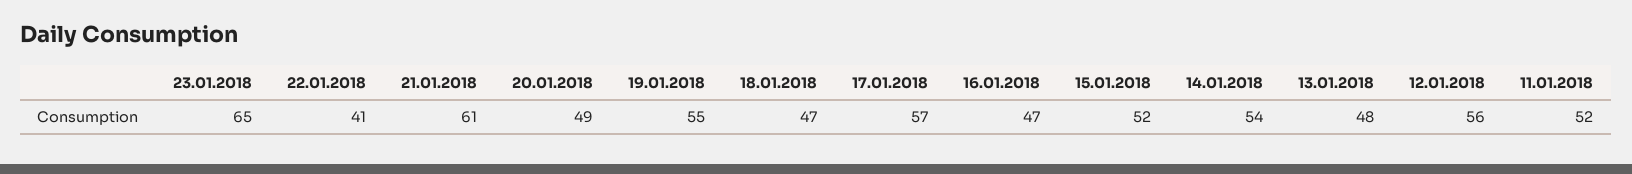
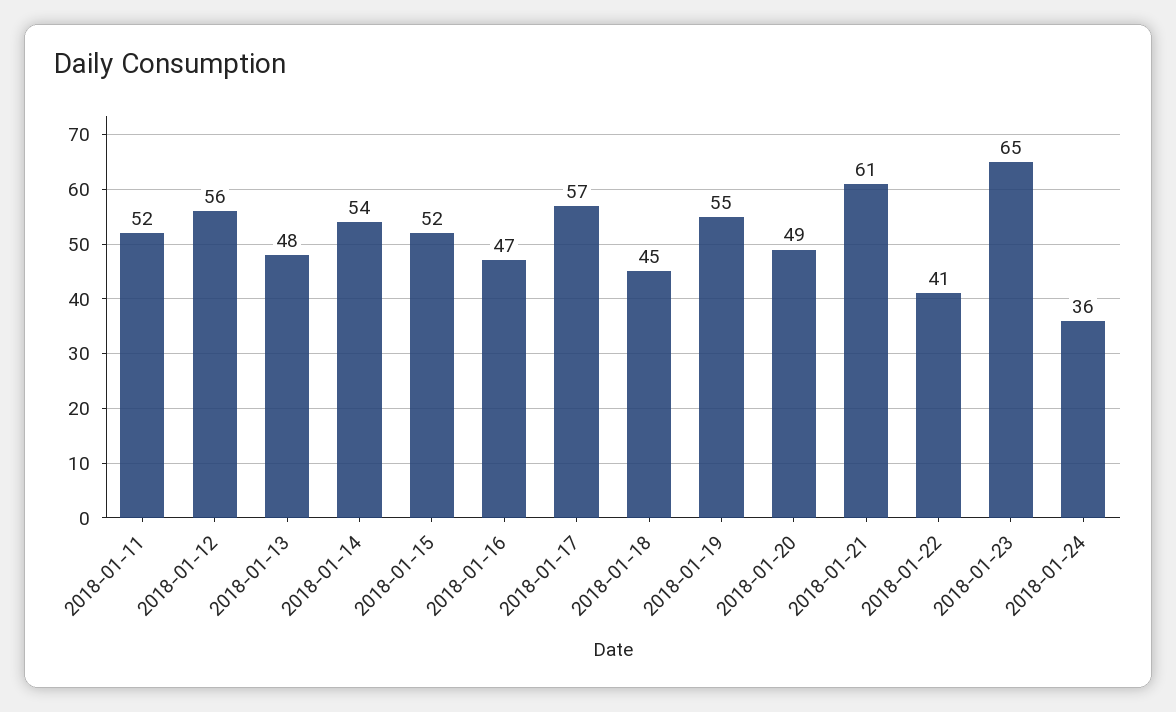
18.01.2018: 47 -> 45
2018-01-24: none -> 36

